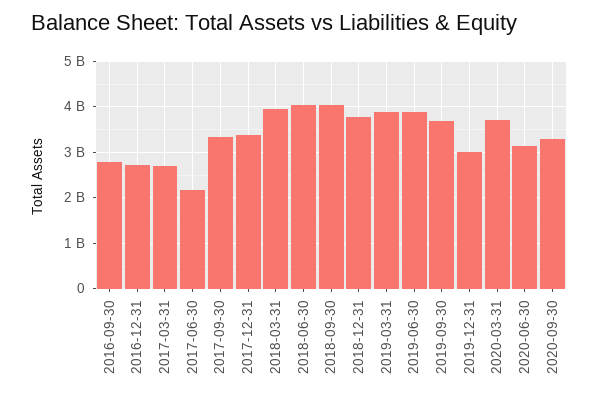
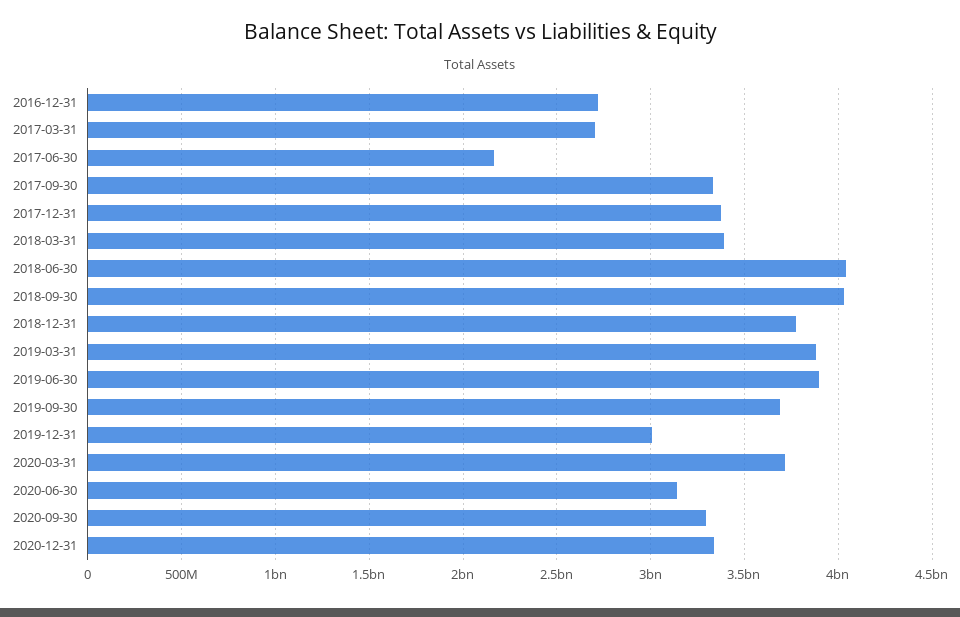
2016-09-30: 2800000000 -> none
2018-03-31: 4000000000 -> 3400000000
2020-12-31: none -> 3350000000

